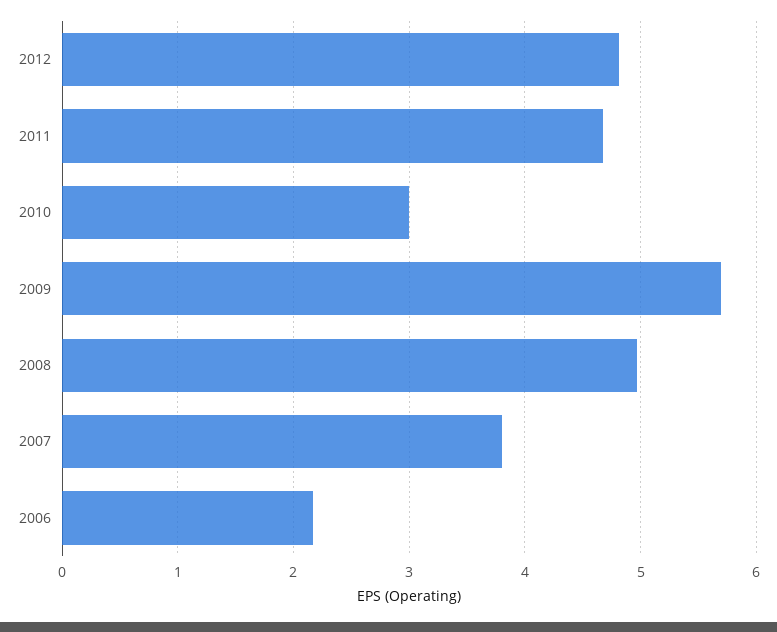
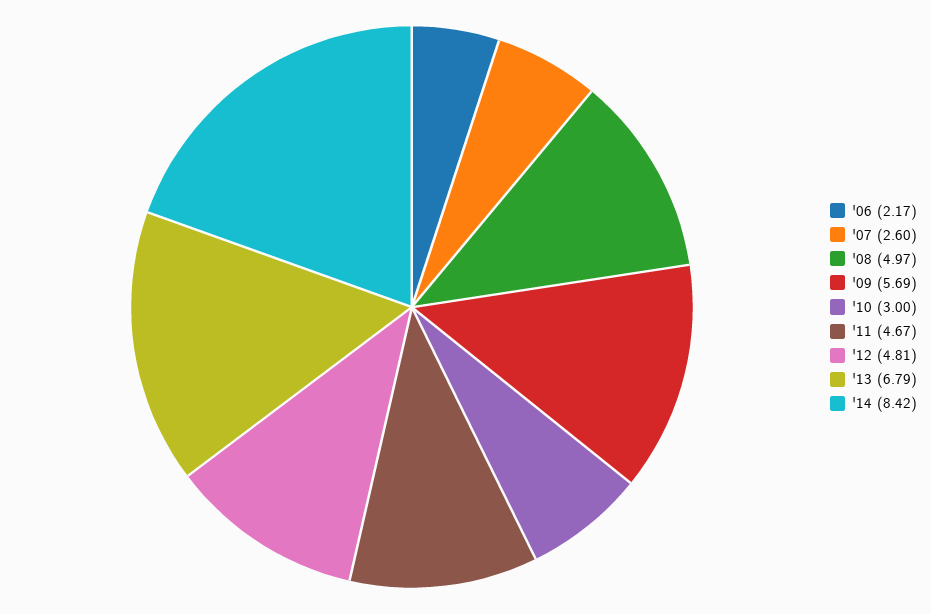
2007: 3.8 -> 2.6
'13: none -> 6.79
'14: none -> 8.42

